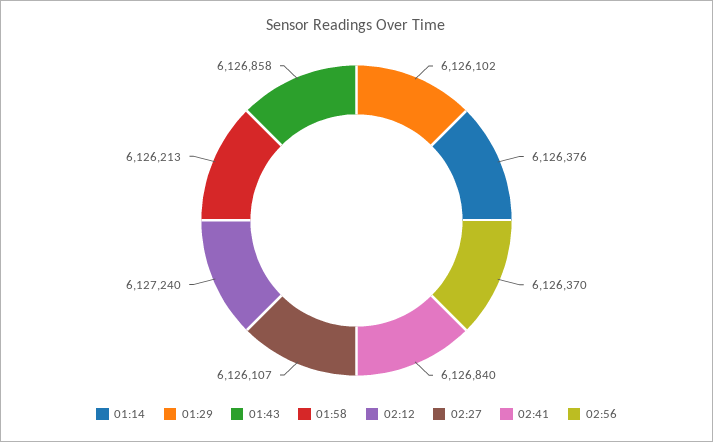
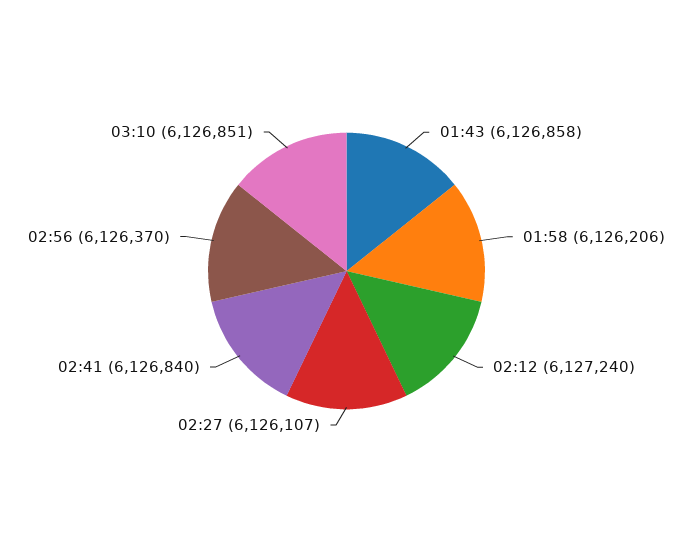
01:14: 6126376 -> none
01:29: 6126102 -> none
01:58: 6126213 -> 6126206
03:10: none -> 6126851

